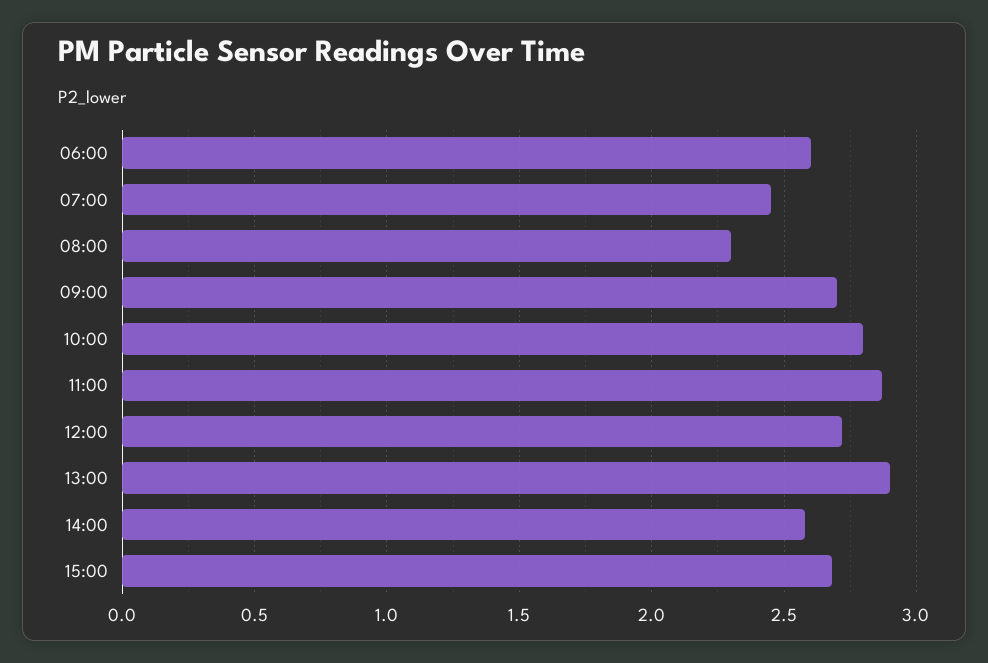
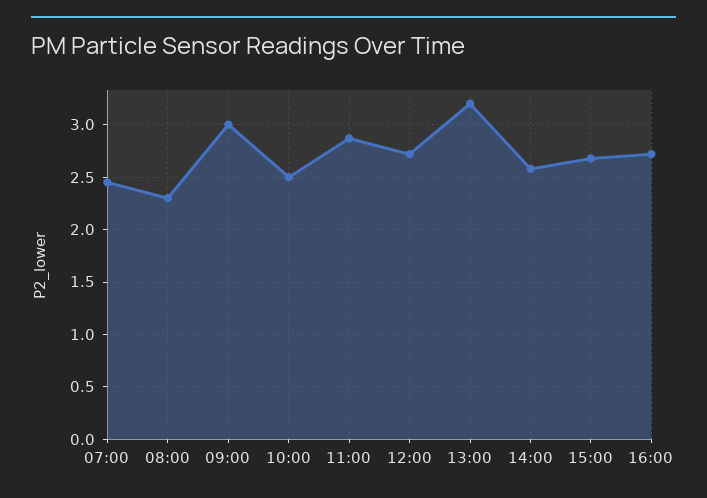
06:00: 2.6 -> none
09:00: 2.7 -> 3
10:00: 2.8 -> 2.5
13:00: 2.9 -> 3.2
16:00: none -> 2.7

